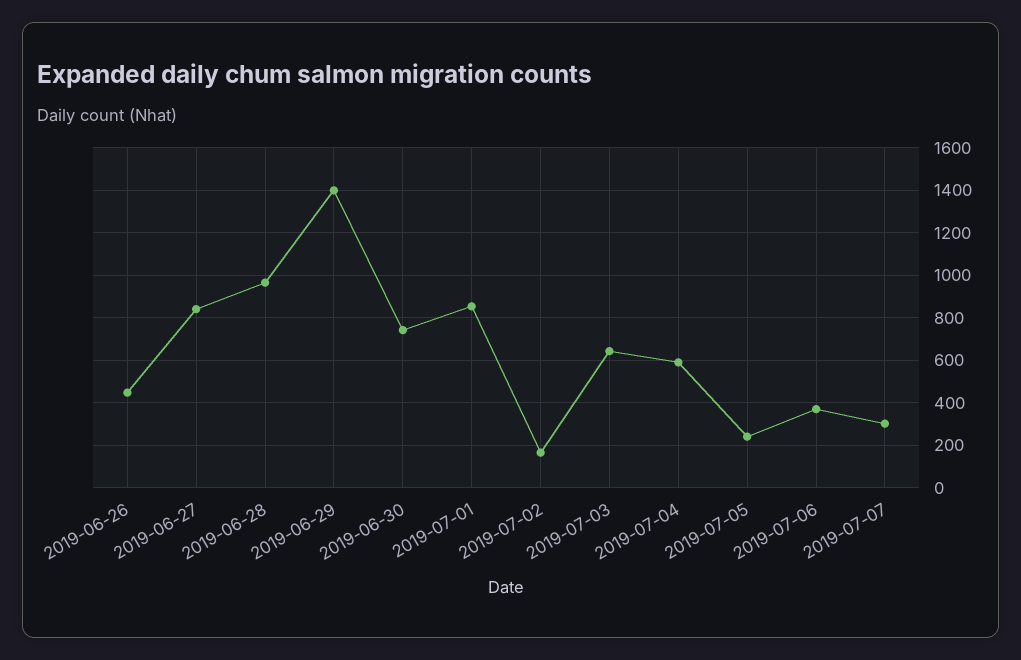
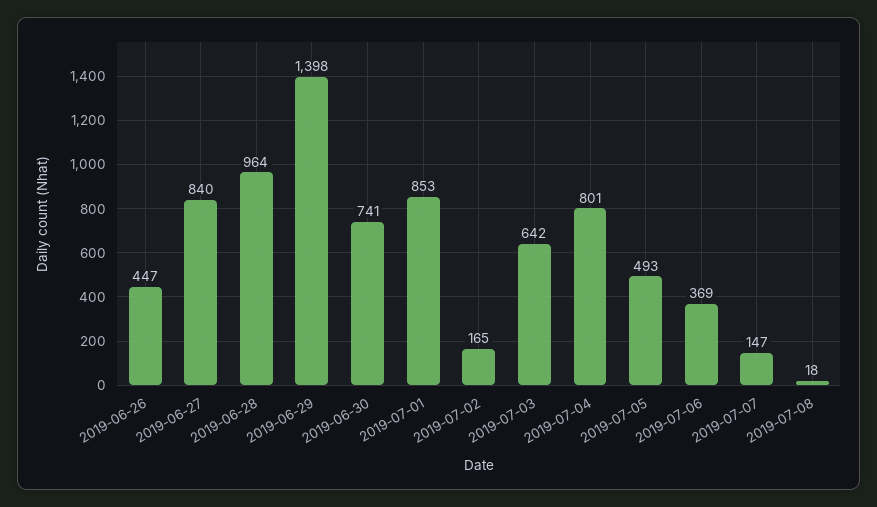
2019-07-04: 600 -> 801
2019-07-05: 250 -> 493
2019-07-07: 300 -> 147
2019-07-08: none -> 18

